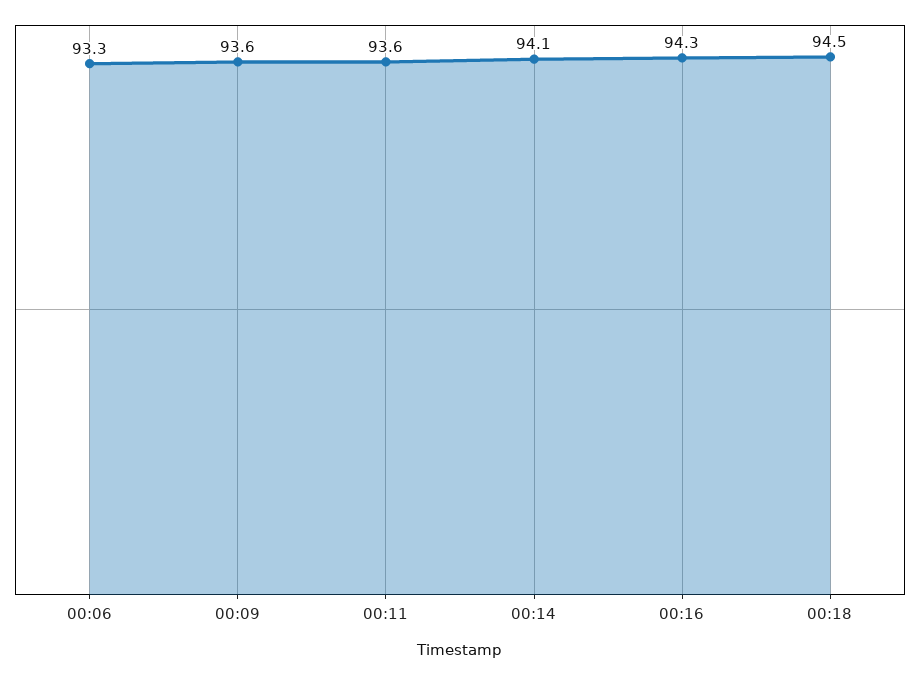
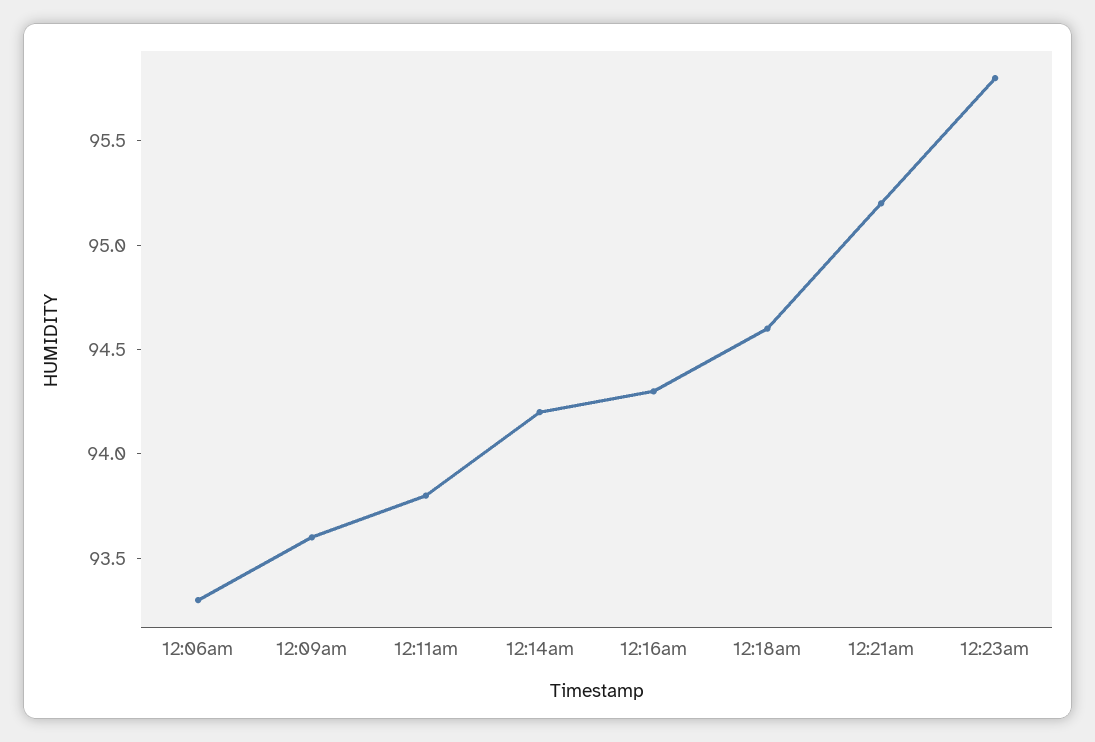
00:11: 93.6 -> 93.8
00:14: 94.1 -> 94.2
00:18: 94.5 -> 94.6
12:21am: none -> 95.2
12:23am: none -> 95.8

